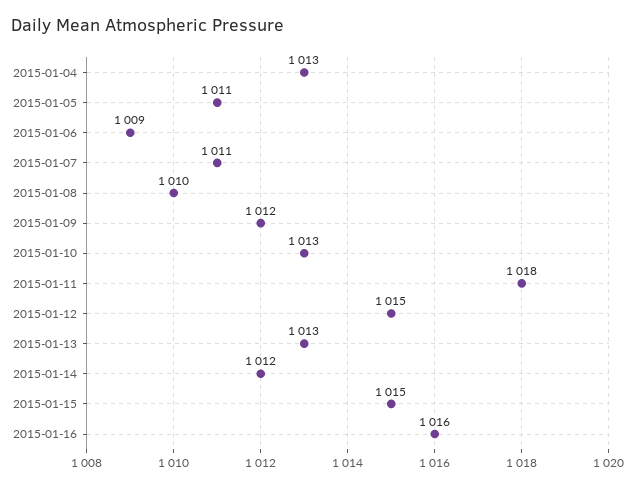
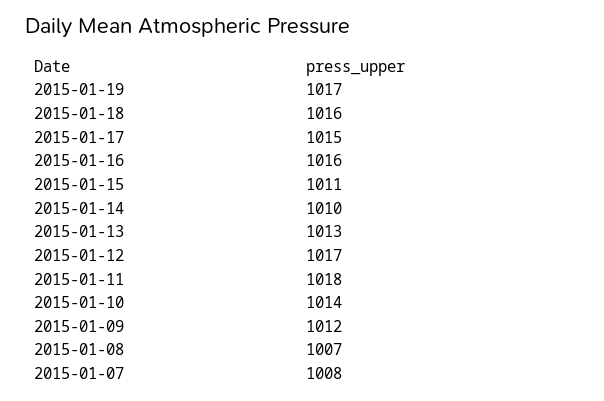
2015-01-04: 1013 -> none
2015-01-05: 1011 -> none
2015-01-06: 1009 -> none
2015-01-07: 1011 -> 1008
2015-01-08: 1010 -> 1007
2015-01-10: 1013 -> 1014
2015-01-12: 1015 -> 1017
2015-01-14: 1012 -> 1010
2015-01-15: 1015 -> 1011
2015-01-19: none -> 1017
2015-01-18: none -> 1016
2015-01-17: none -> 1015

